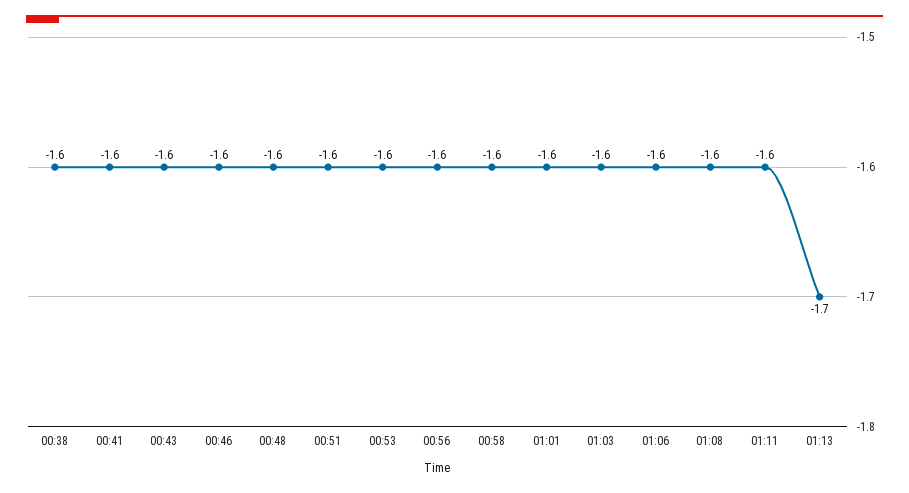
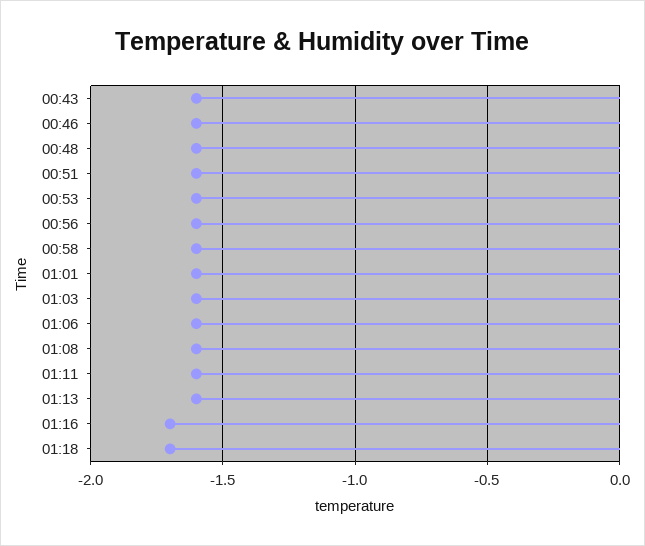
00:38: -1.6 -> none
00:41: -1.6 -> none
01:13: -1.7 -> -1.6
01:16: none -> -1.7
01:18: none -> -1.7

